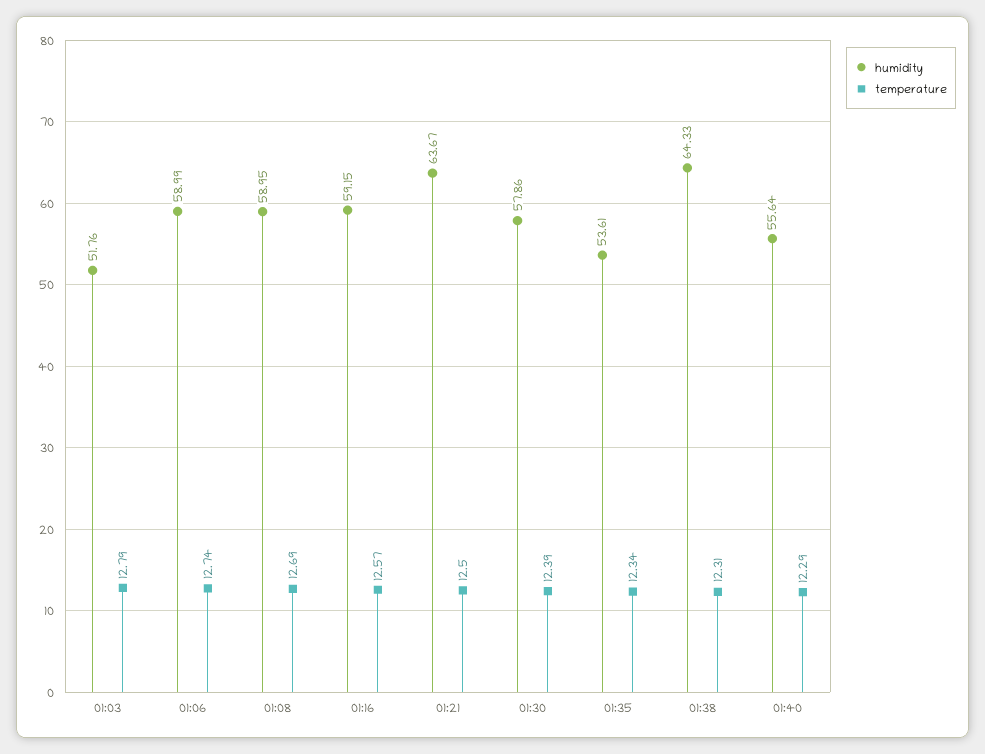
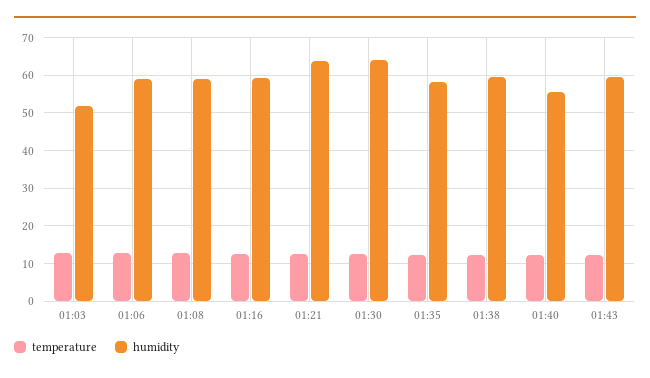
humidity, 01:30: 57.86 -> 64
humidity, 01:35: 53.61 -> 58
humidity, 01:38: 64.33 -> 60
temperature, 01:43: none -> 12
humidity, 01:43: none -> 60

